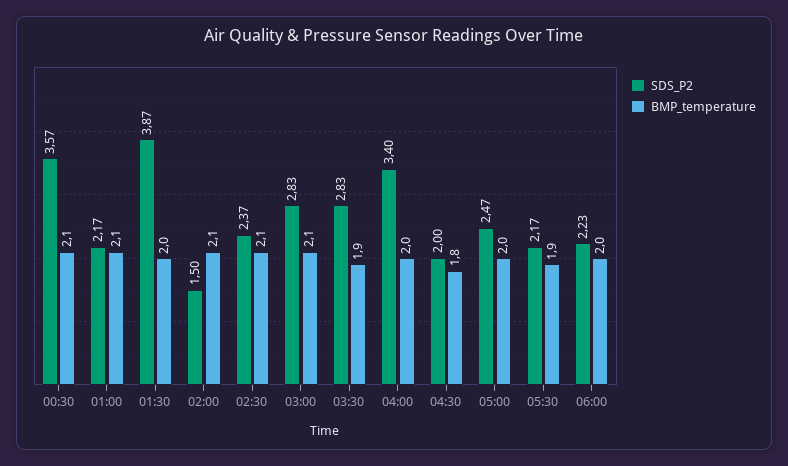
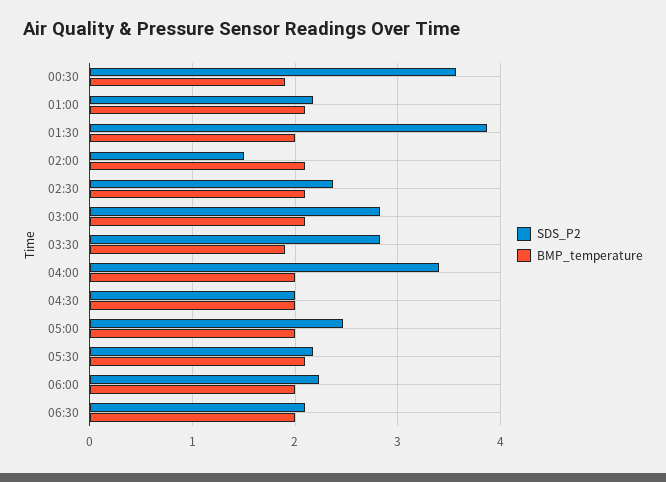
BMP_temperature, 00:30: 2.1 -> 1.9
BMP_temperature, 04:30: 1.8 -> 2
BMP_temperature, 05:30: 1.9 -> 2.1
SDS_P2, 06:30: none -> 2.1
BMP_temperature, 06:30: none -> 2

